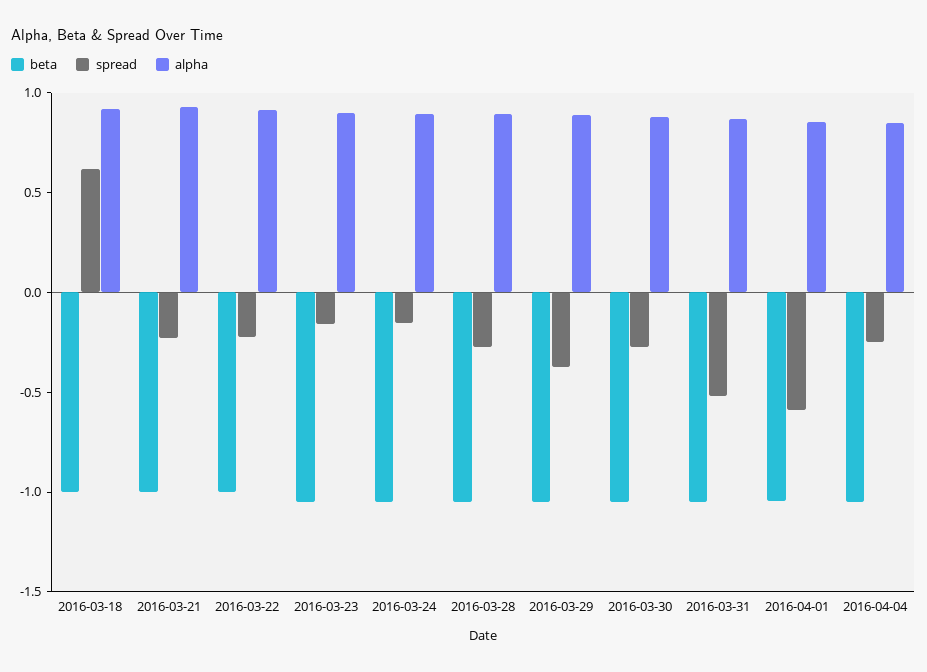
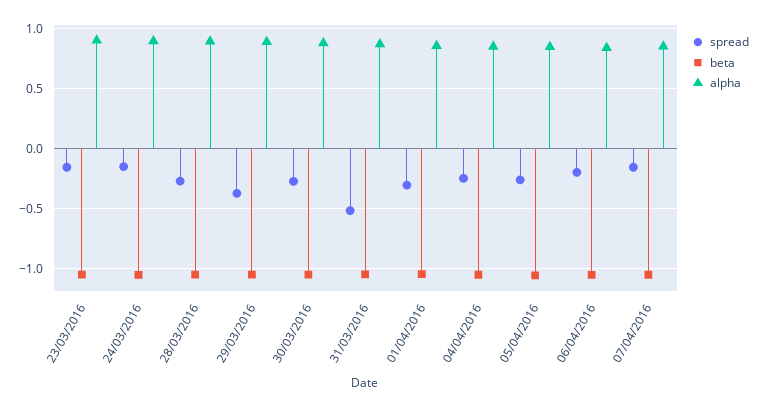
beta, 2016-03-18: -1 -> none
spread, 2016-03-18: 0.6 -> none
alpha, 2016-03-18: 0.9 -> none
beta, 2016-03-21: -1 -> none
spread, 2016-03-21: -0.2 -> none
alpha, 2016-03-21: 0.9 -> none
beta, 2016-03-22: -1 -> none
spread, 2016-03-22: -0.2 -> none
alpha, 2016-03-22: 0.9 -> none
spread, 2016-04-01: -0.6 -> -0.3
spread, 05/04/2016: none -> -0.25
beta, 05/04/2016: none -> -1.05
alpha, 05/04/2016: none -> 0.85
spread, 06/04/2016: none -> -0.2
beta, 06/04/2016: none -> -1.05
alpha, 06/04/2016: none -> 0.85
spread, 07/04/2016: none -> -0.15
beta, 07/04/2016: none -> -1.05
alpha, 07/04/2016: none -> 0.85

